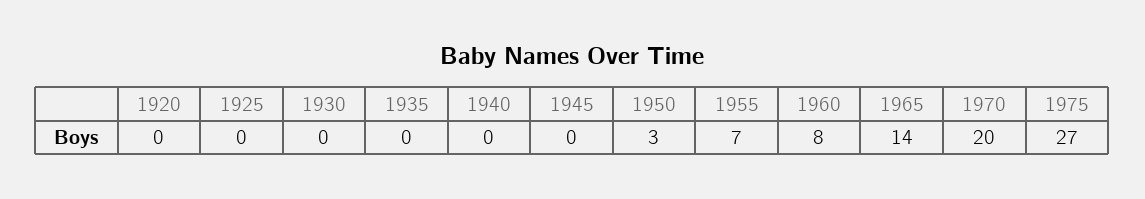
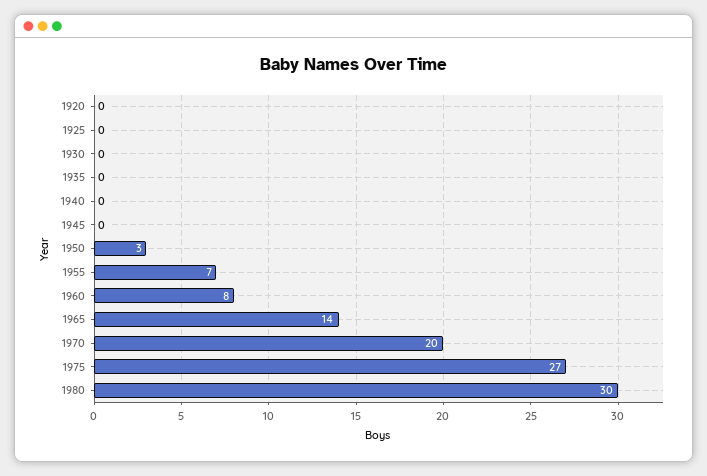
1980: none -> 30

